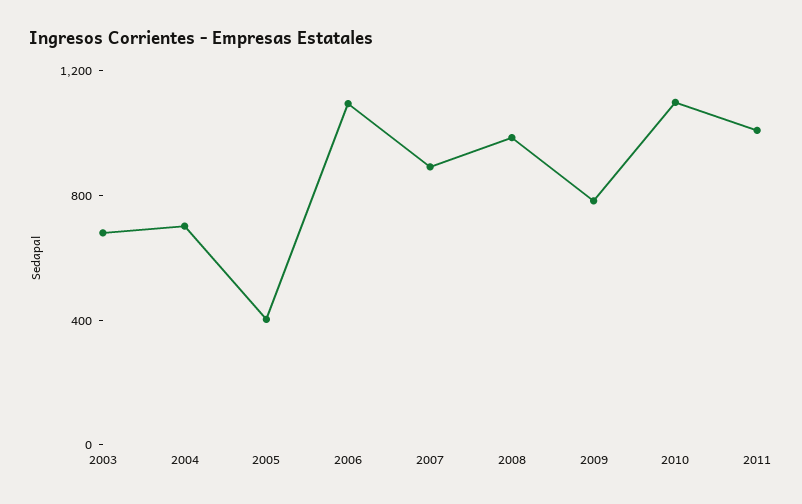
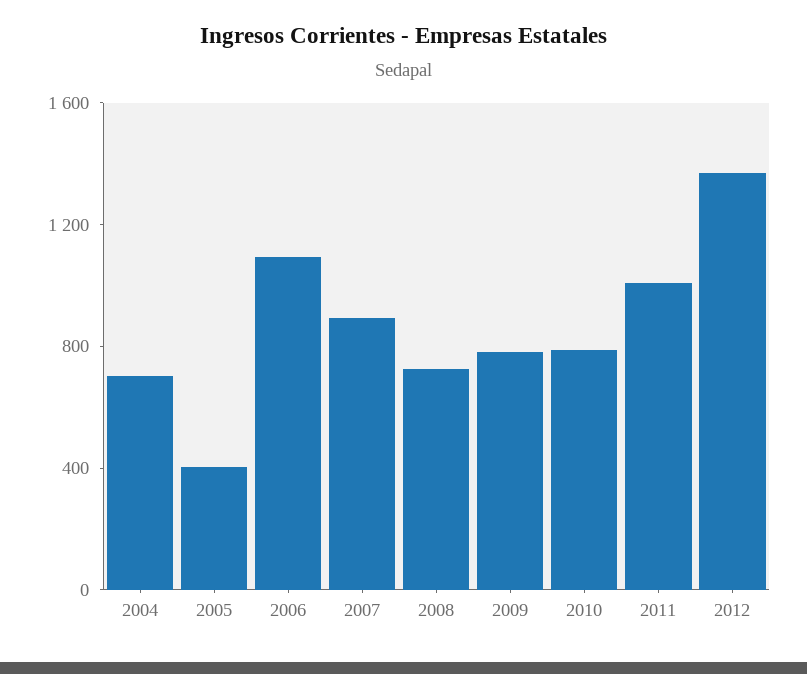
2003: 700 -> none
2008: 1000 -> 700
2010: 1100 -> 800
2012: none -> 1400

